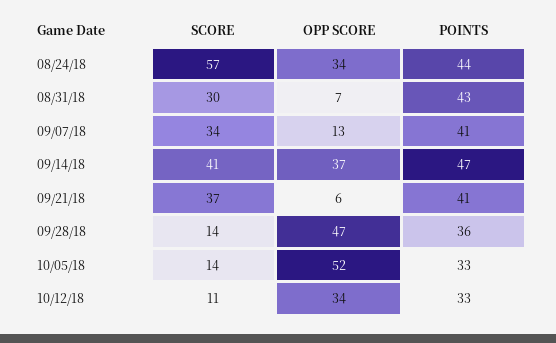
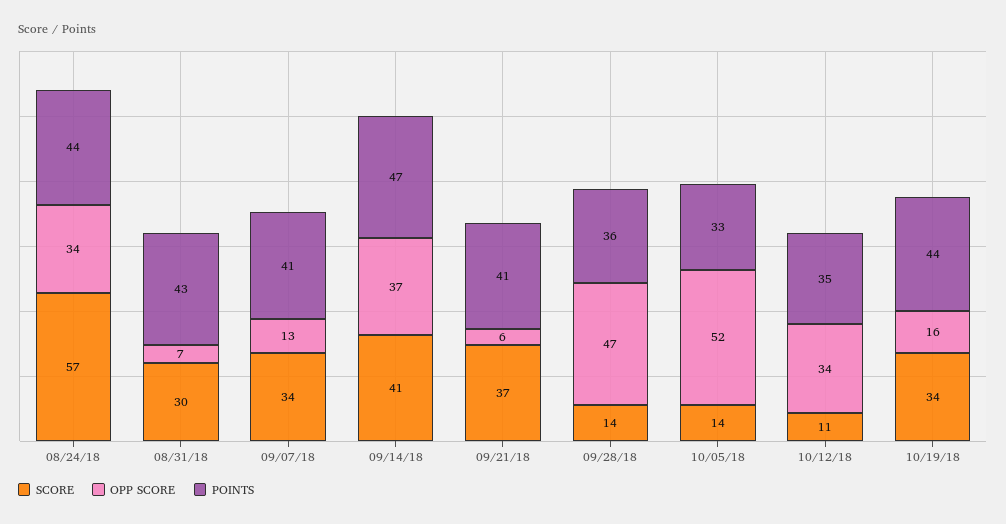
POINTS, 10/12/18: 33 -> 35
SCORE, 10/19/18: none -> 34
OPP SCORE, 10/19/18: none -> 16
POINTS, 10/19/18: none -> 44

